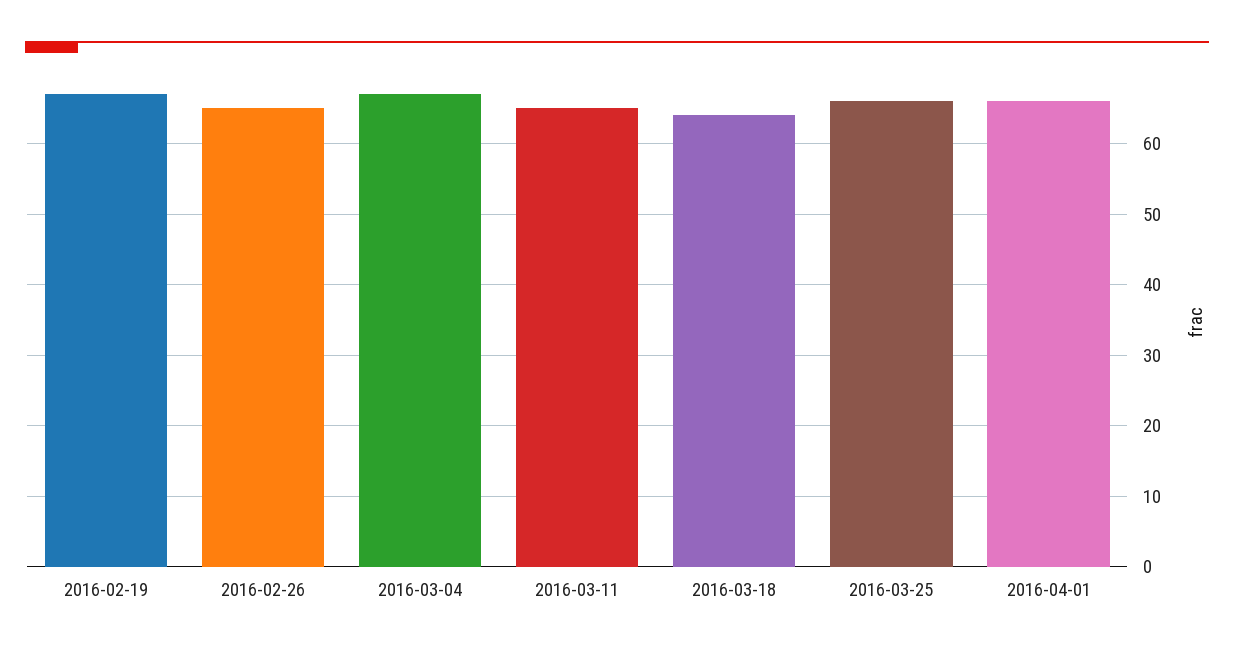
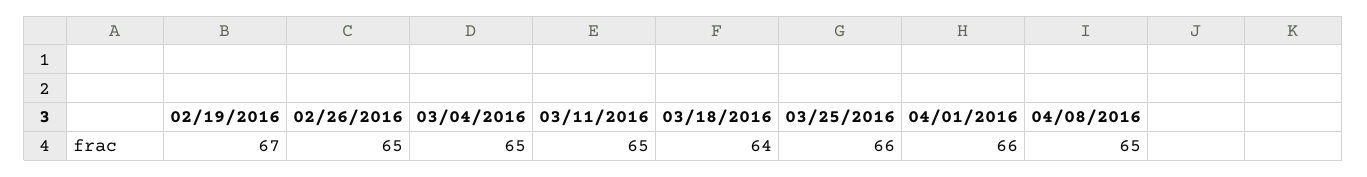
2016-03-04: 67 -> 65
04/08/2016: none -> 65

